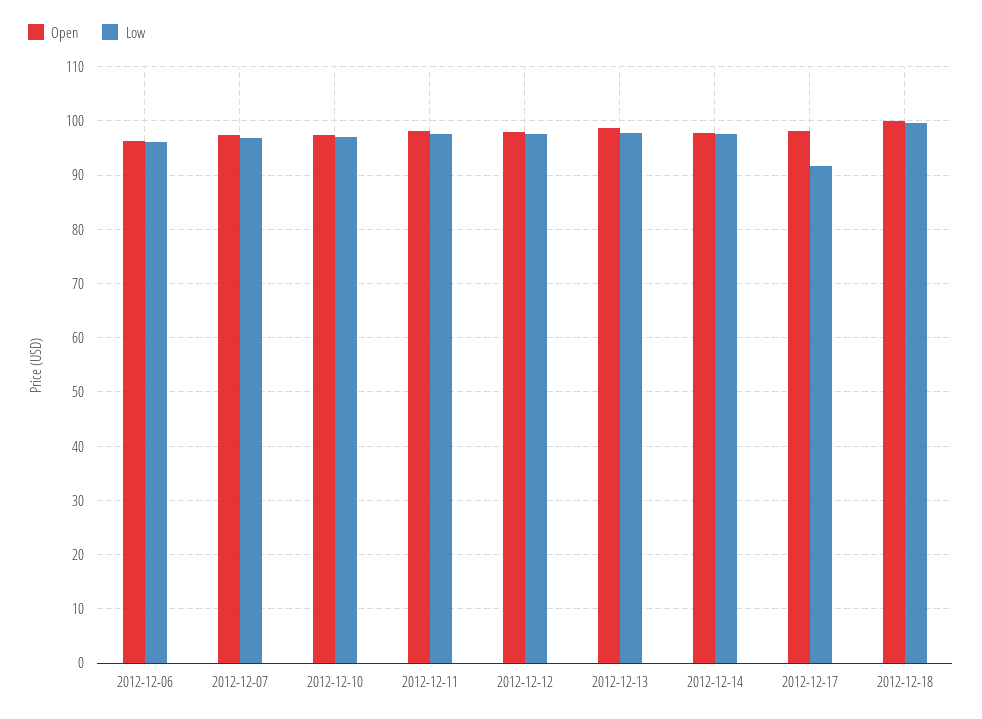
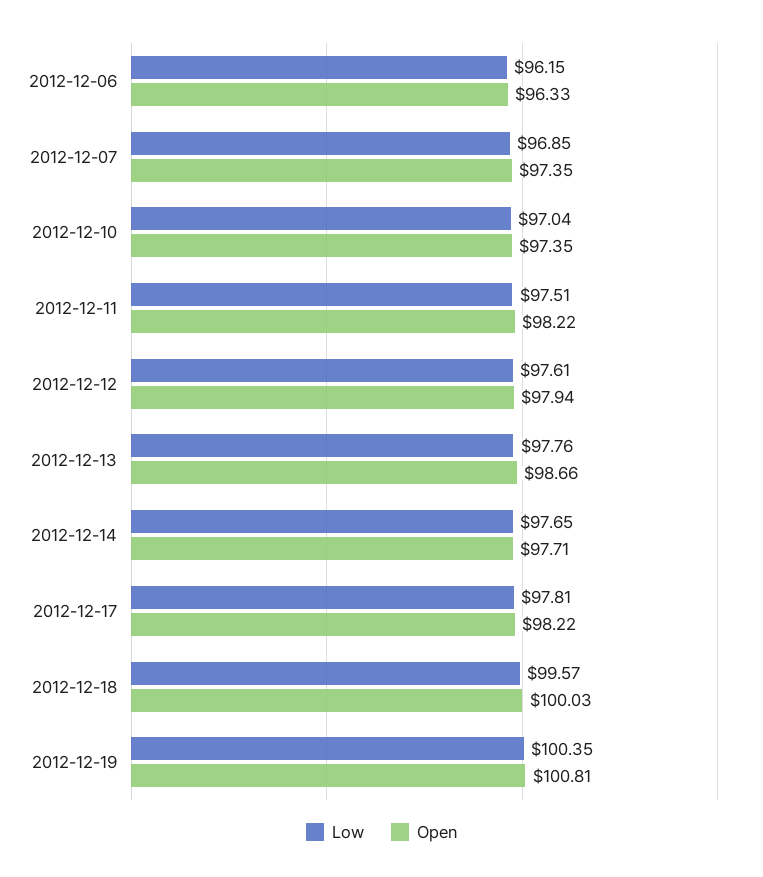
Low, 2012-12-17: 92 -> 97.81
Low, 2012-12-19: none -> 100.35
Open, 2012-12-19: none -> 100.81

